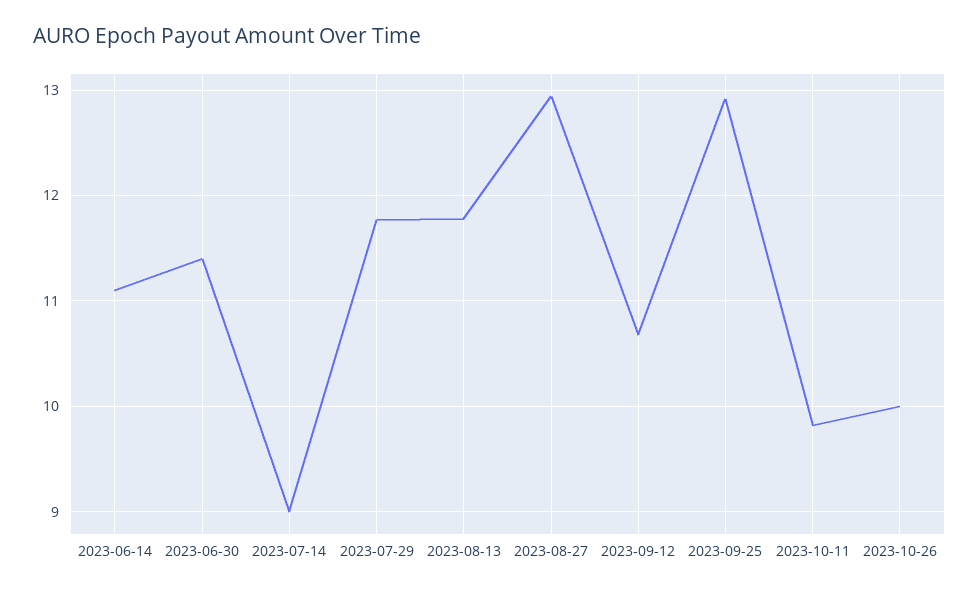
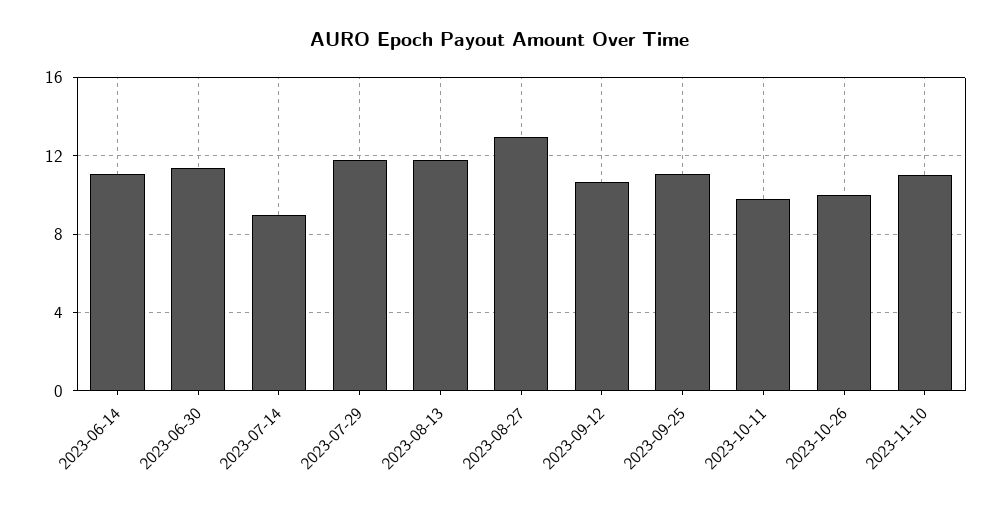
2023-09-25: 12.9 -> 11
2023-11-10: none -> 11

